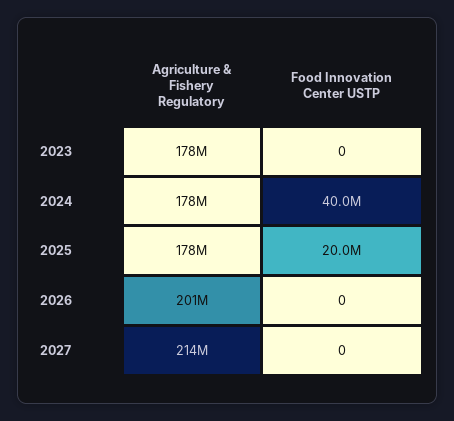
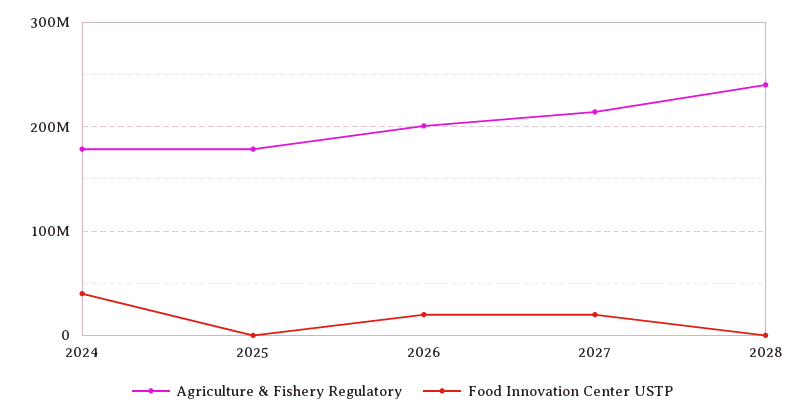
Agriculture & Fishery Regulatory, 2023: 178000000 -> none
Food Innovation Center USTP, 2023: 0 -> none
Food Innovation Center USTP, 2025: 20000000 -> 0
Food Innovation Center USTP, 2026: 0 -> 20000000
Food Innovation Center USTP, 2027: 0 -> 20000000
Agriculture & Fishery Regulatory, 2028: none -> 240000000
Food Innovation Center USTP, 2028: none -> 0

